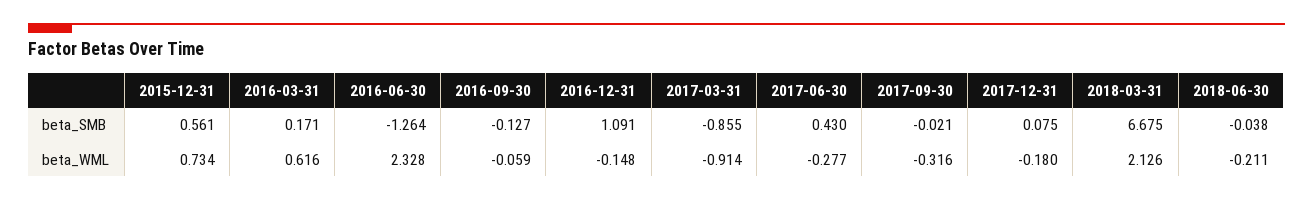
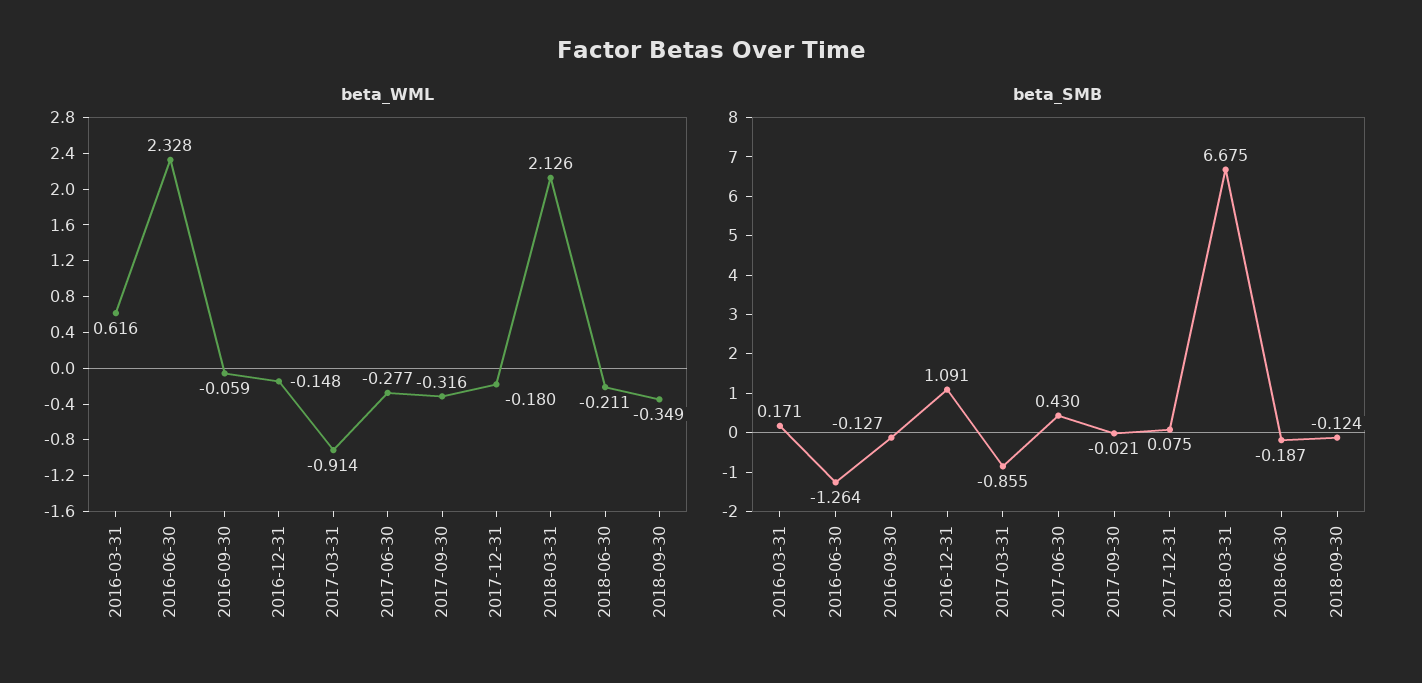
beta_SMB, 2015-12-31: 0.561 -> none
beta_SMB, 2018-06-30: -0.038 -> -0.187
beta_WML, 2015-12-31: 0.734 -> none
beta_WML, 2018-09-30: none -> -0.349
beta_SMB, 2018-09-30: none -> -0.124

